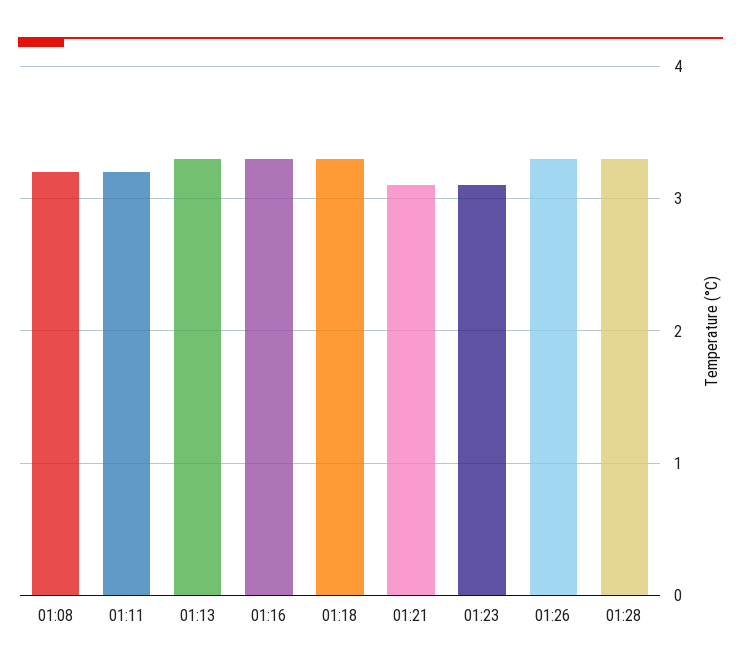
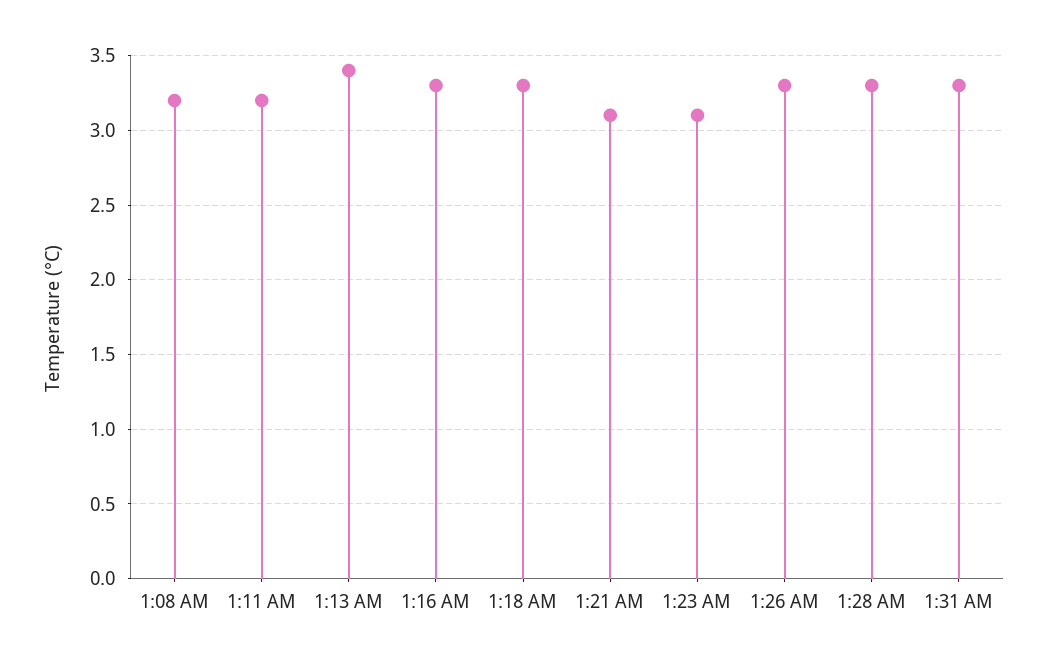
01:13: 3.3 -> 3.4
1:31 AM: none -> 3.3

